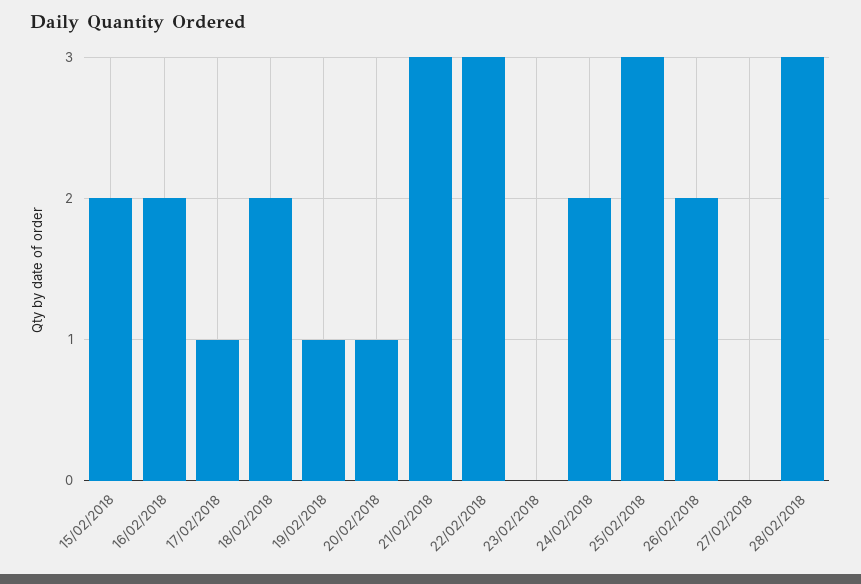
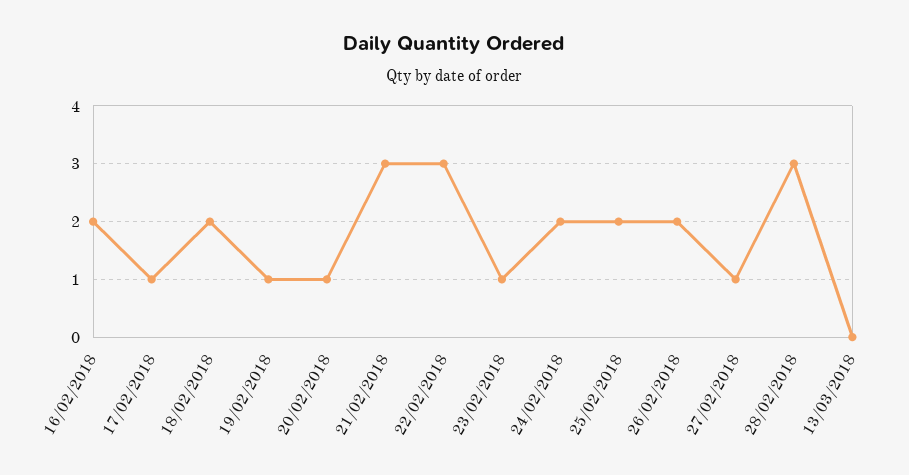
15/02/2018: 2 -> none
23/02/2018: 0 -> 1
25/02/2018: 3 -> 2
27/02/2018: 0 -> 1
13/03/2018: none -> 0

